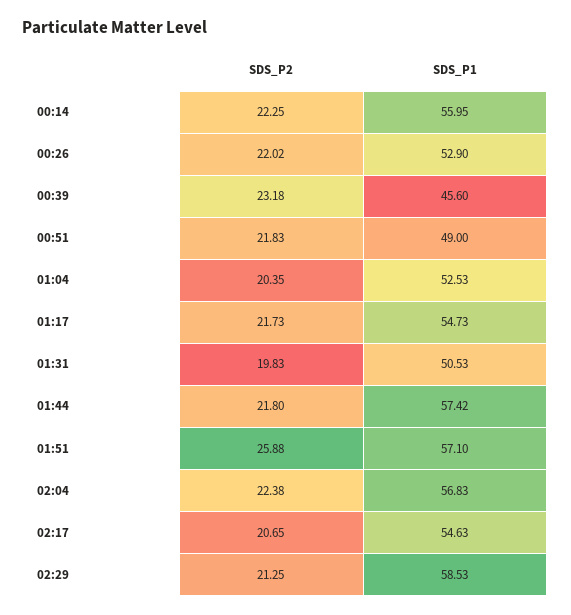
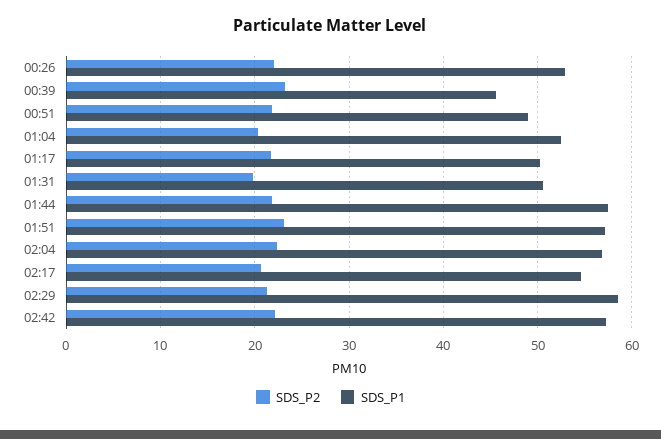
SDS_P2, 00:14: 22.25 -> none
SDS_P1, 00:14: 55.95 -> none
SDS_P1, 01:17: 54.73 -> 50
SDS_P2, 01:51: 25.88 -> 23
SDS_P2, 02:42: none -> 22
SDS_P1, 02:42: none -> 57

